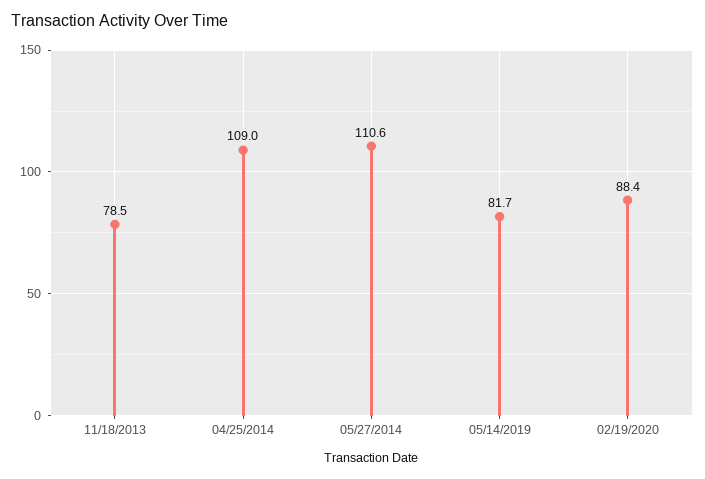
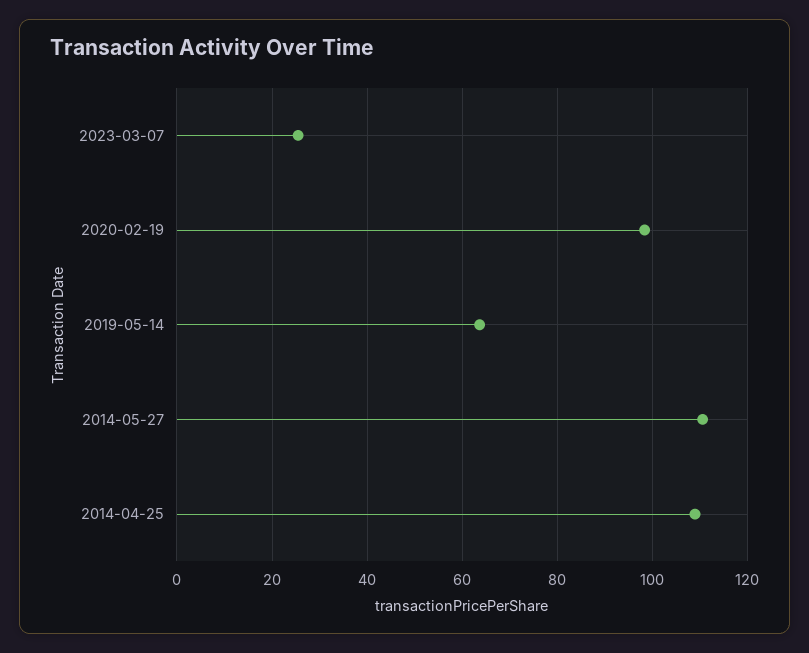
11/18/2013: 78.5 -> none
05/14/2019: 81.7 -> 64
02/19/2020: 88.4 -> 98
2023-03-07: none -> 26

